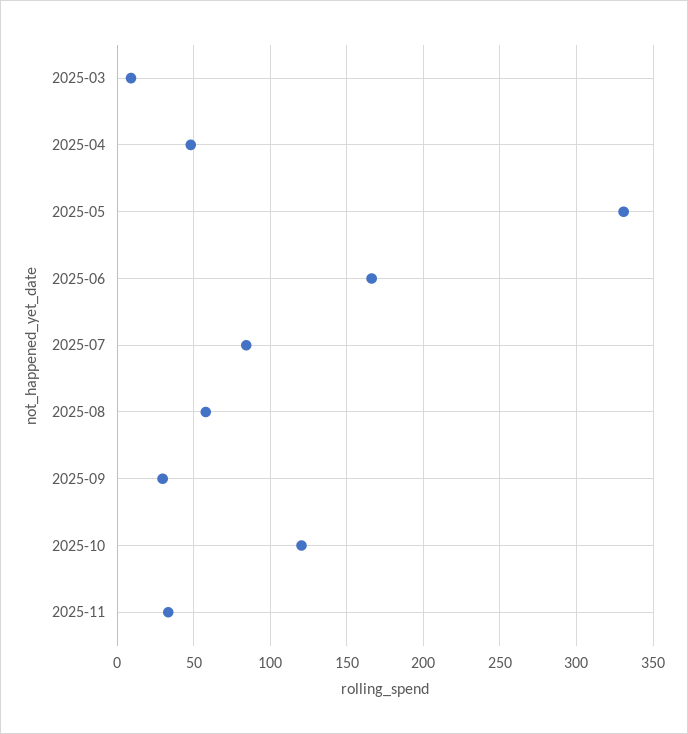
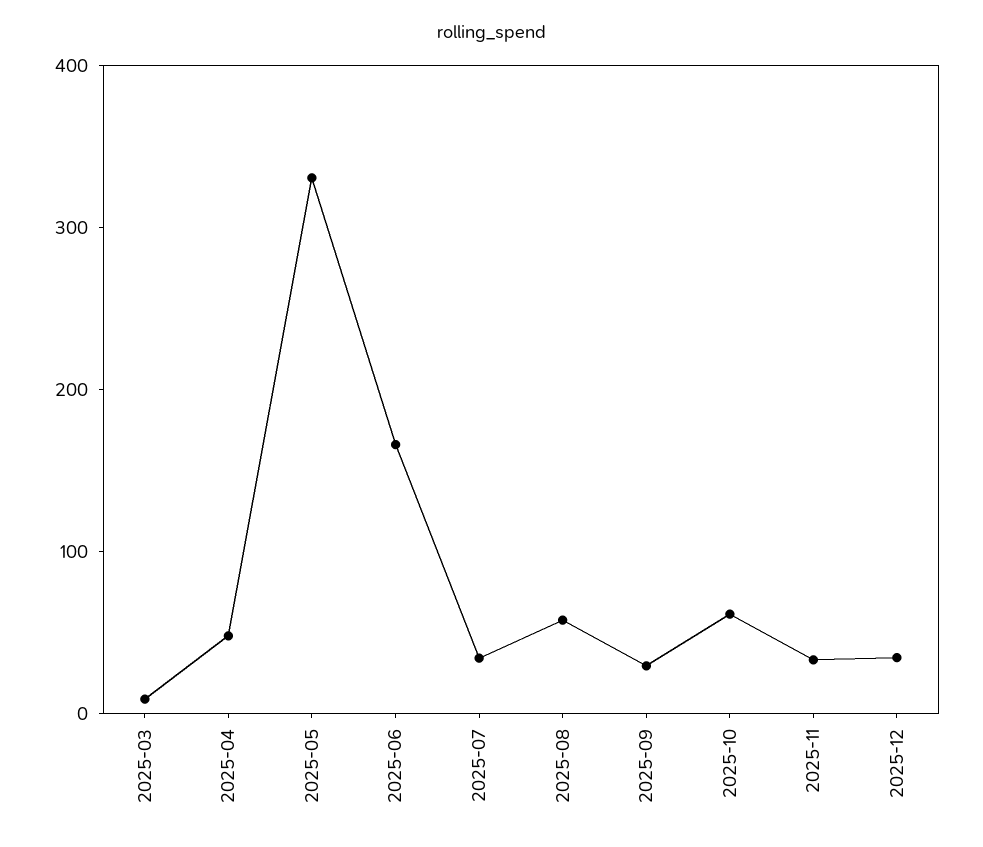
2025-07: 85 -> 40
2025-10: 120 -> 60
2025-12: none -> 40

